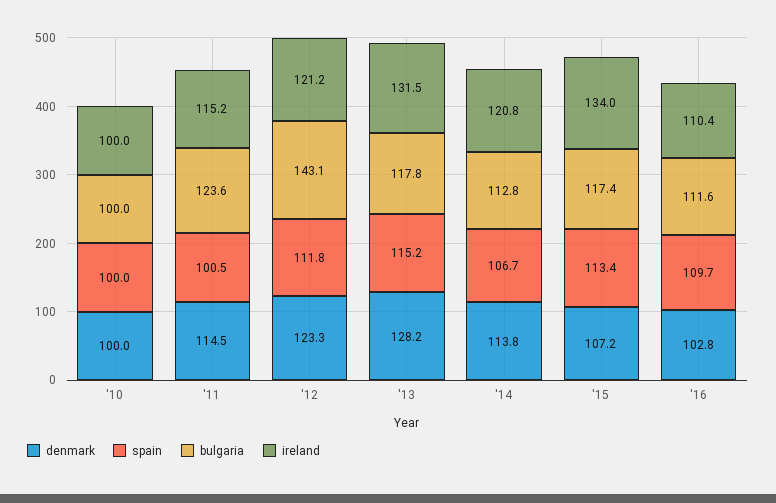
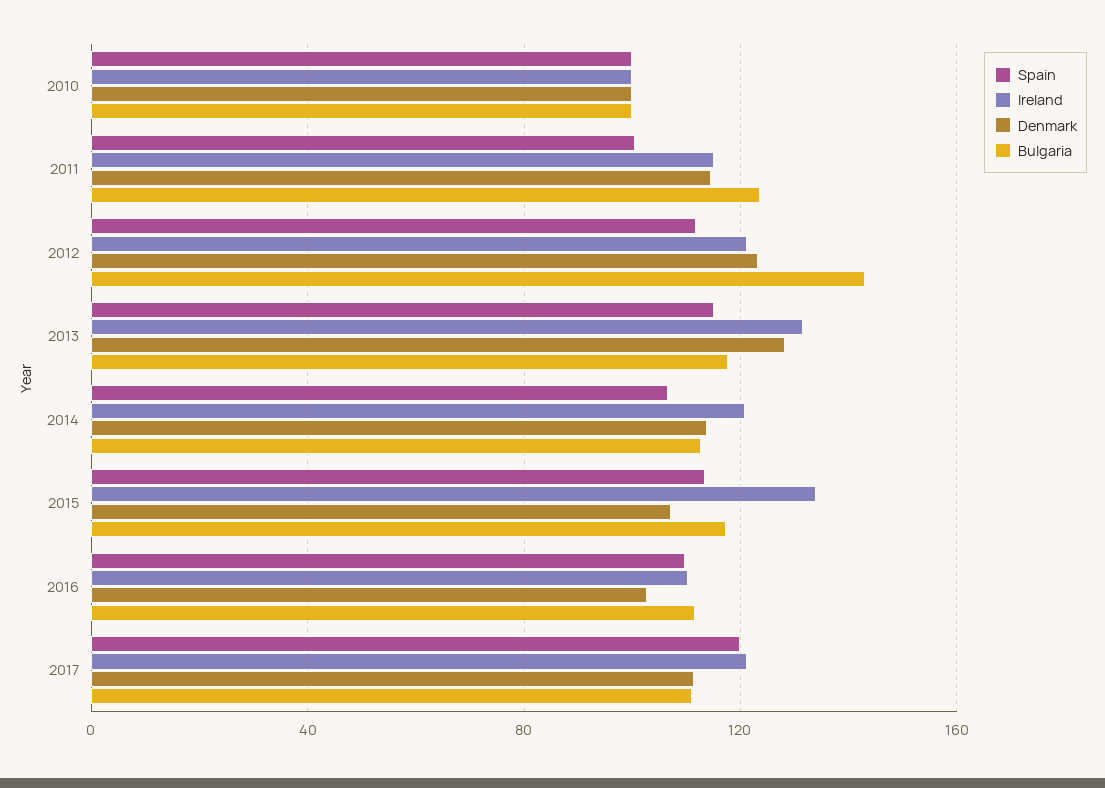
spain, 2017: none -> 120
ireland, 2017: none -> 120
denmark, 2017: none -> 110
bulgaria, 2017: none -> 110

